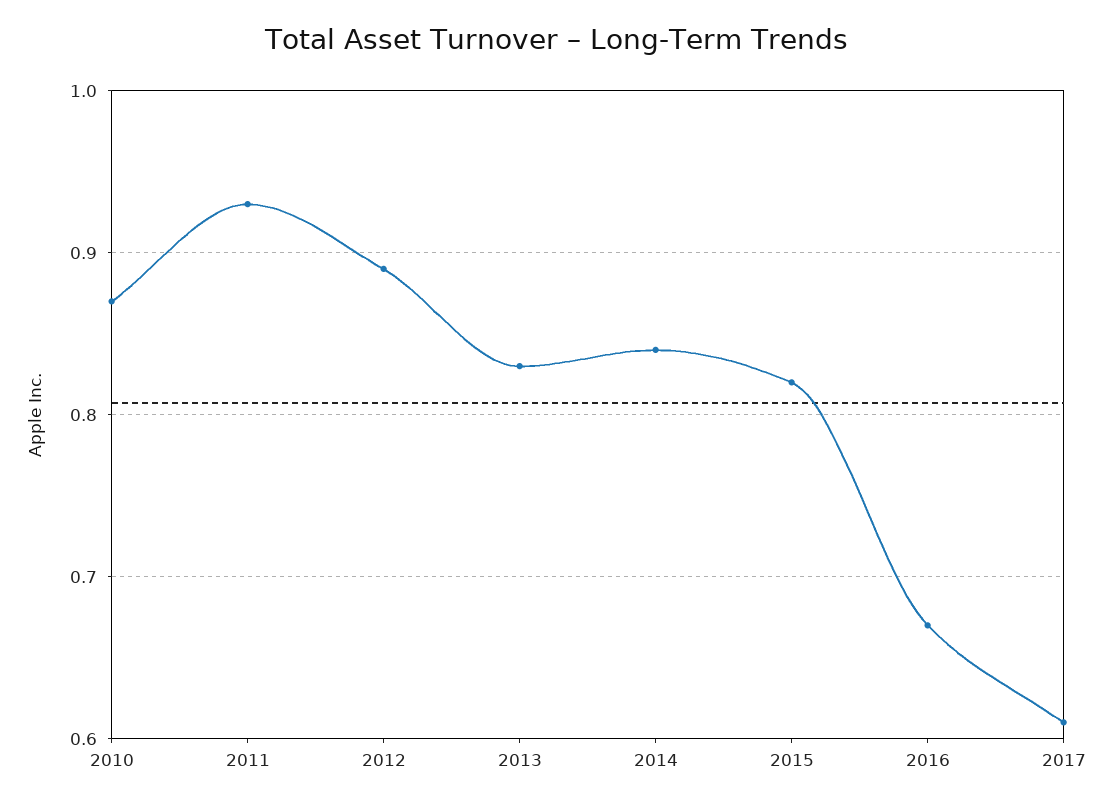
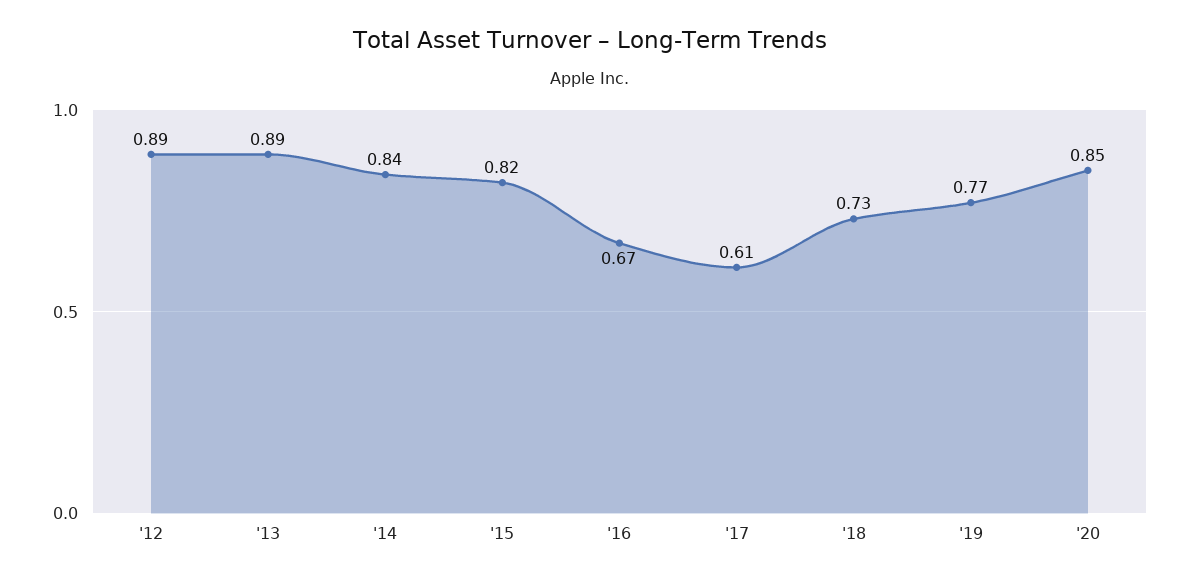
2010: 0.87 -> none
2011: 0.93 -> none
2013: 0.83 -> 0.89
'18: none -> 0.73
'19: none -> 0.77
'20: none -> 0.85

